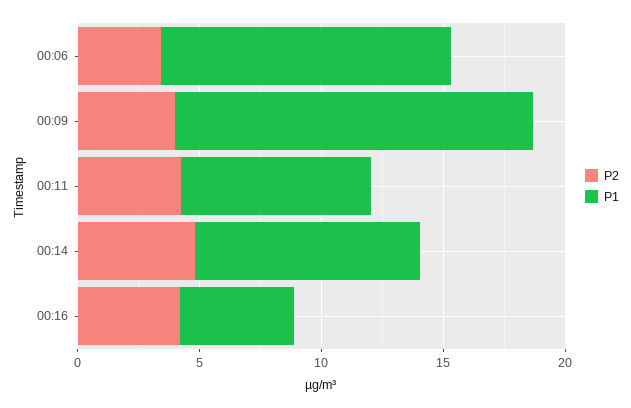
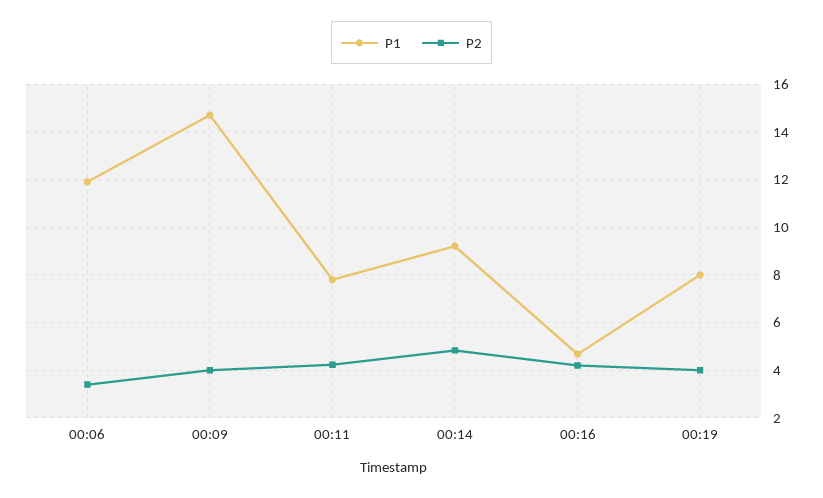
P1, 00:19: none -> 8
P2, 00:19: none -> 4

